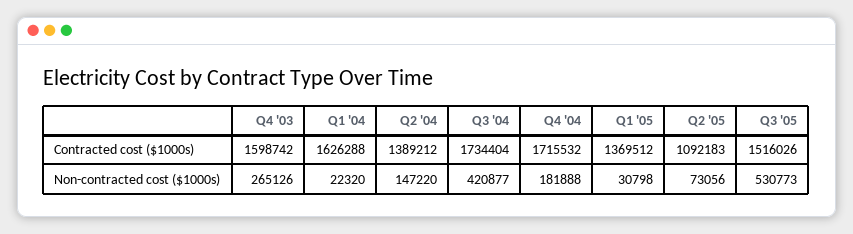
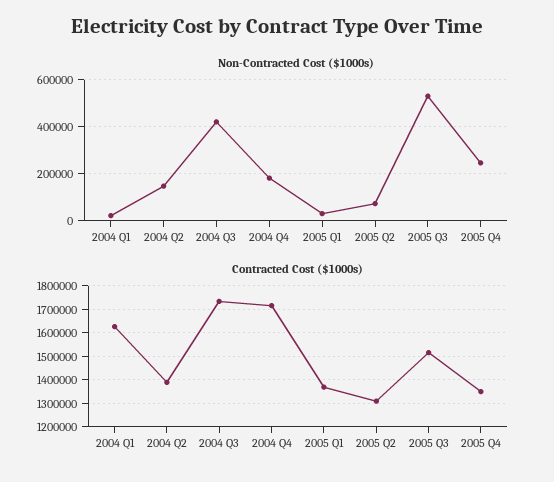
Contracted cost ($1000s), Q4 '03: 1598742 -> none
Contracted cost ($1000s), Q2 '05: 1092183 -> 1300000
Non-contracted cost ($1000s), Q4 '03: 265126 -> none
Non-contracted cost ($1000s), 2005 Q4: none -> 250000
Contracted cost ($1000s), 2005 Q4: none -> 1350000

